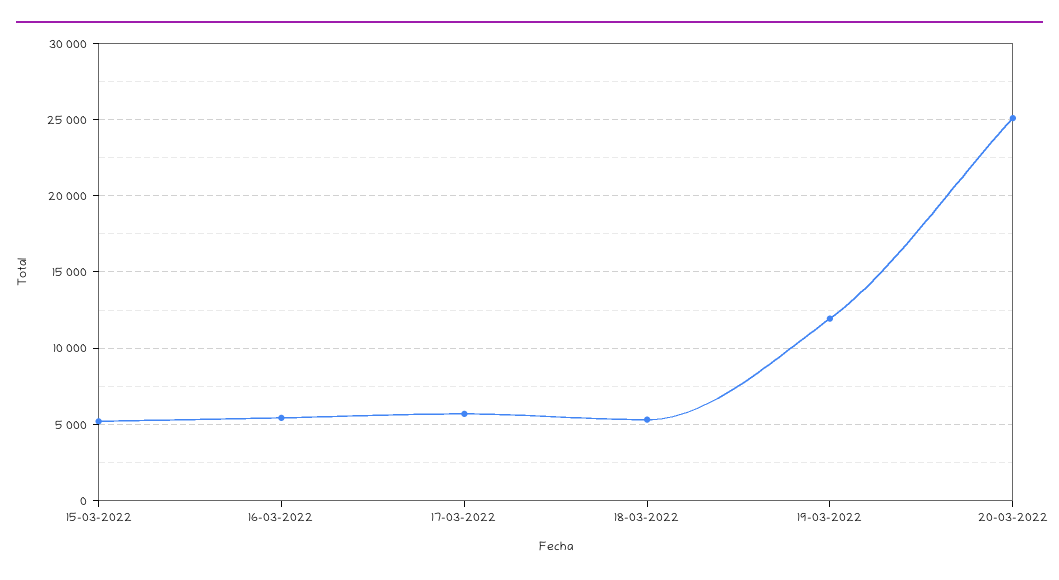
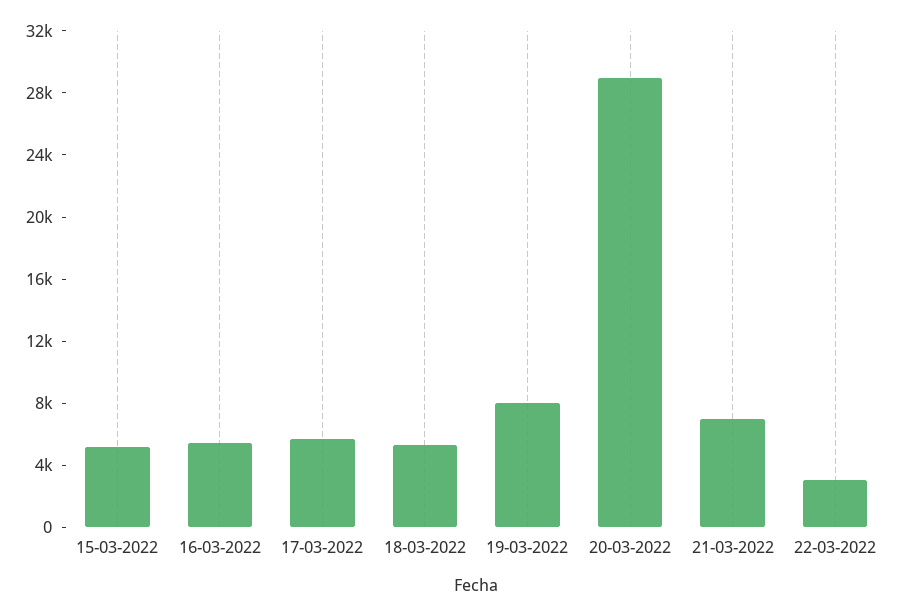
19-03-2022: 12000 -> 8000
20-03-2022: 25000 -> 29000
21-03-2022: none -> 7000
22-03-2022: none -> 3000

